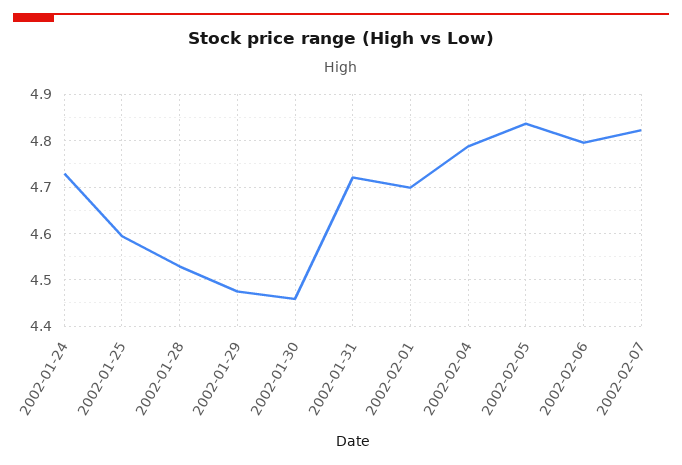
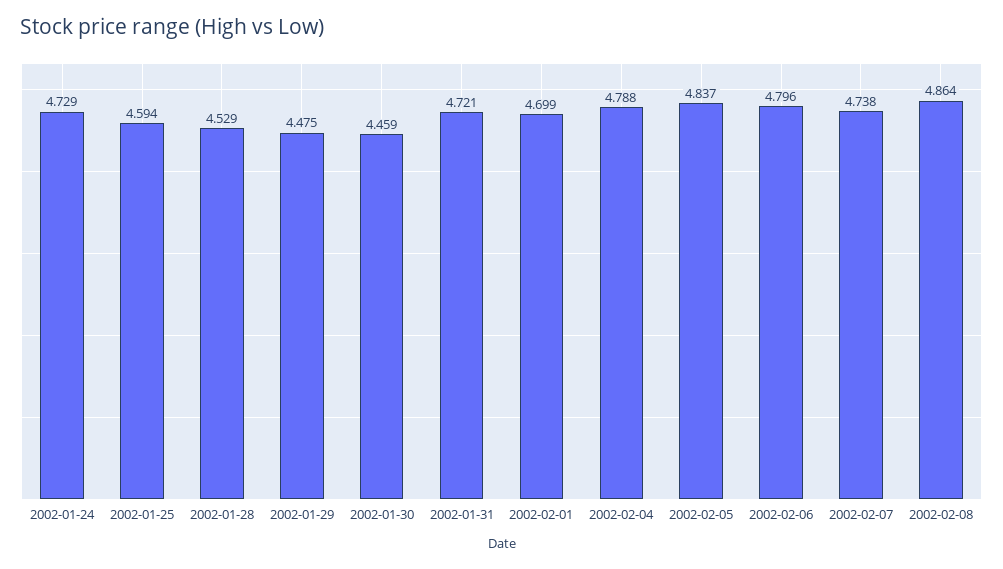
2002-02-07: 4.82 -> 4.738
2002-02-08: none -> 4.864

